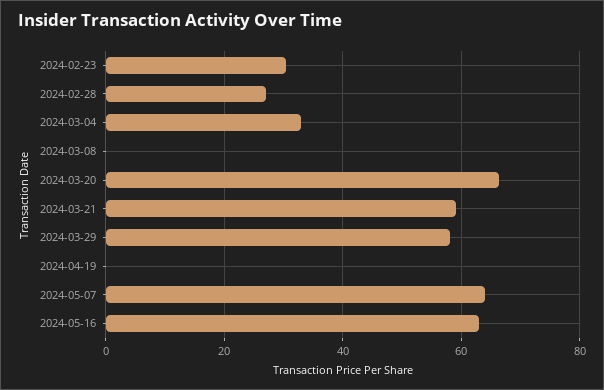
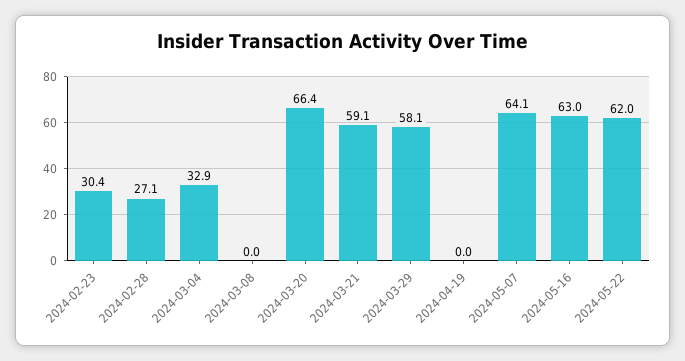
2024-05-22: none -> 62

